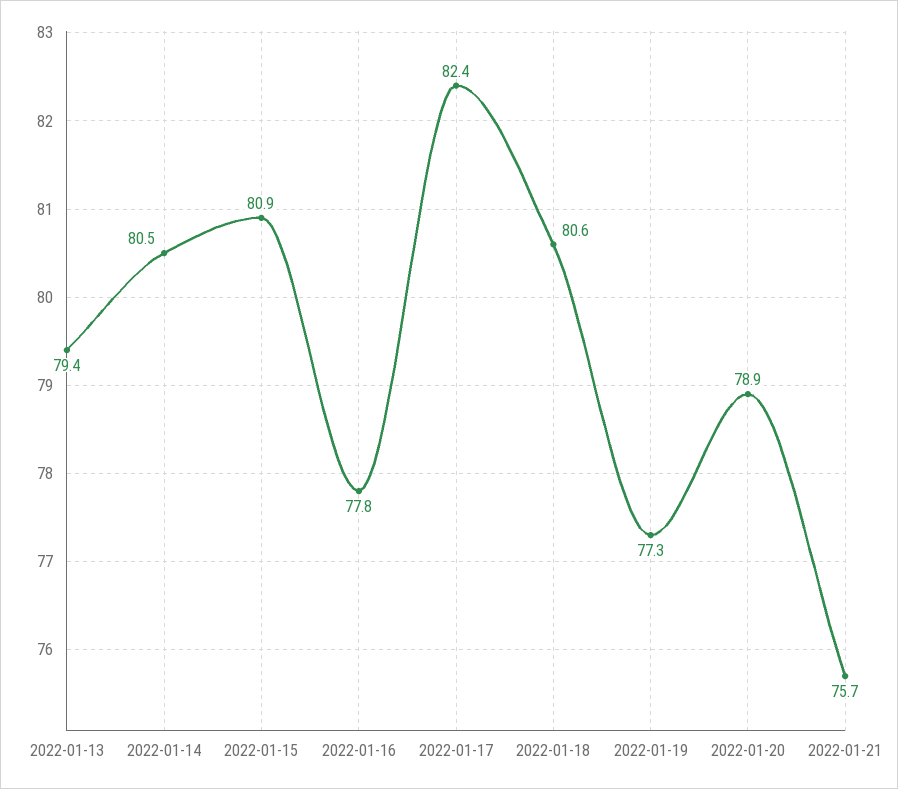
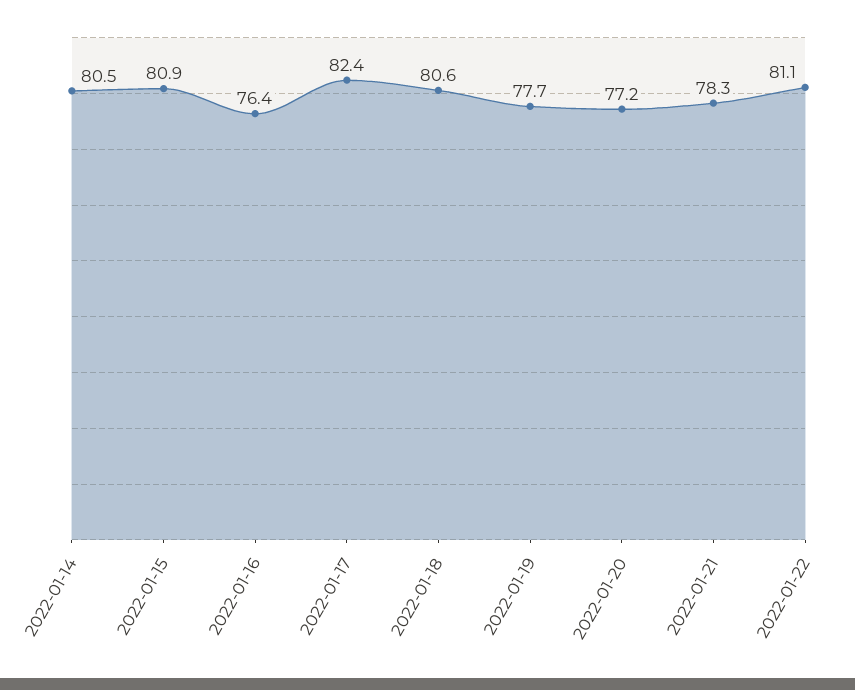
2022-01-13: 79.4 -> none
2022-01-16: 77.8 -> 76.4
2022-01-19: 77.3 -> 77.7
2022-01-20: 78.9 -> 77.2
2022-01-21: 75.7 -> 78.3
2022-01-22: none -> 81.1

